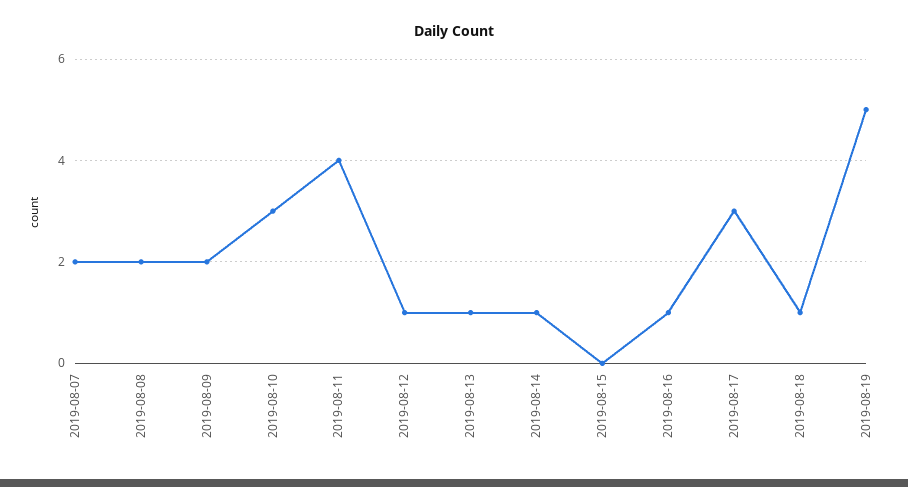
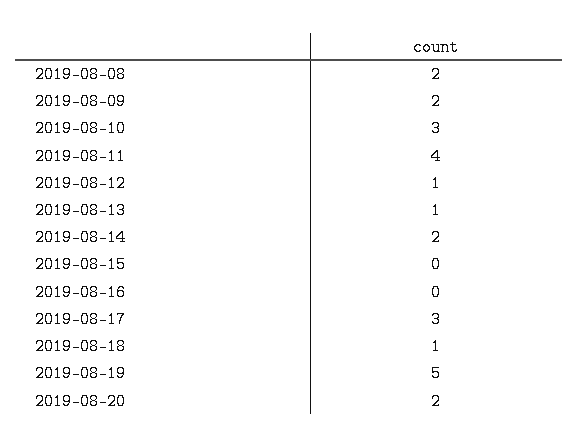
2019-08-07: 2 -> none
2019-08-14: 1 -> 2
2019-08-16: 1 -> 0
2019-08-20: none -> 2

